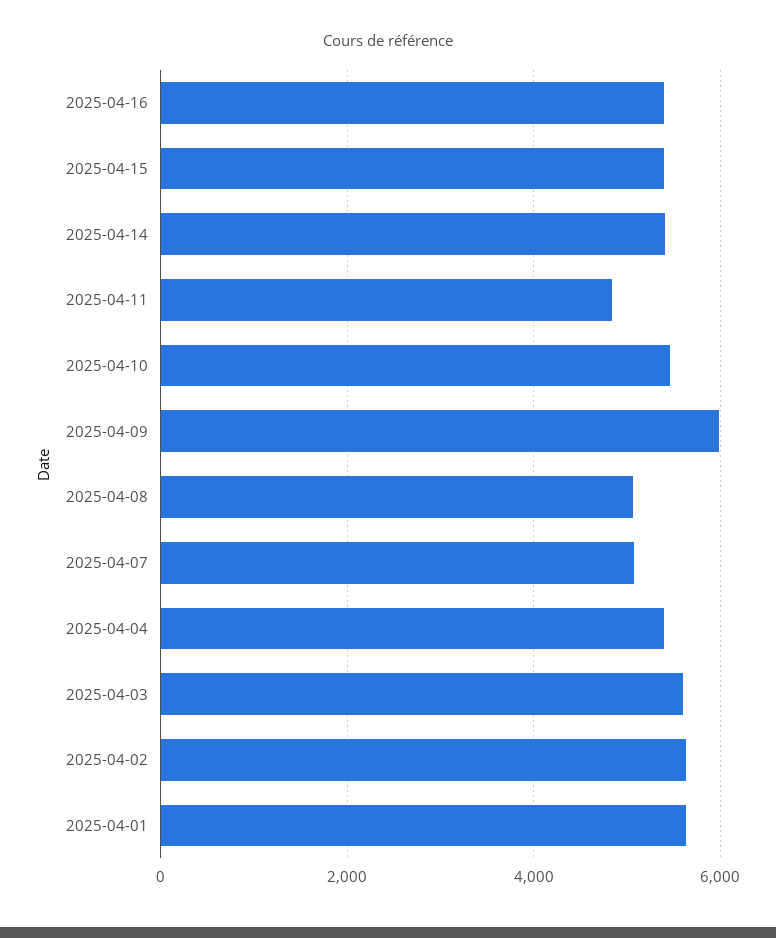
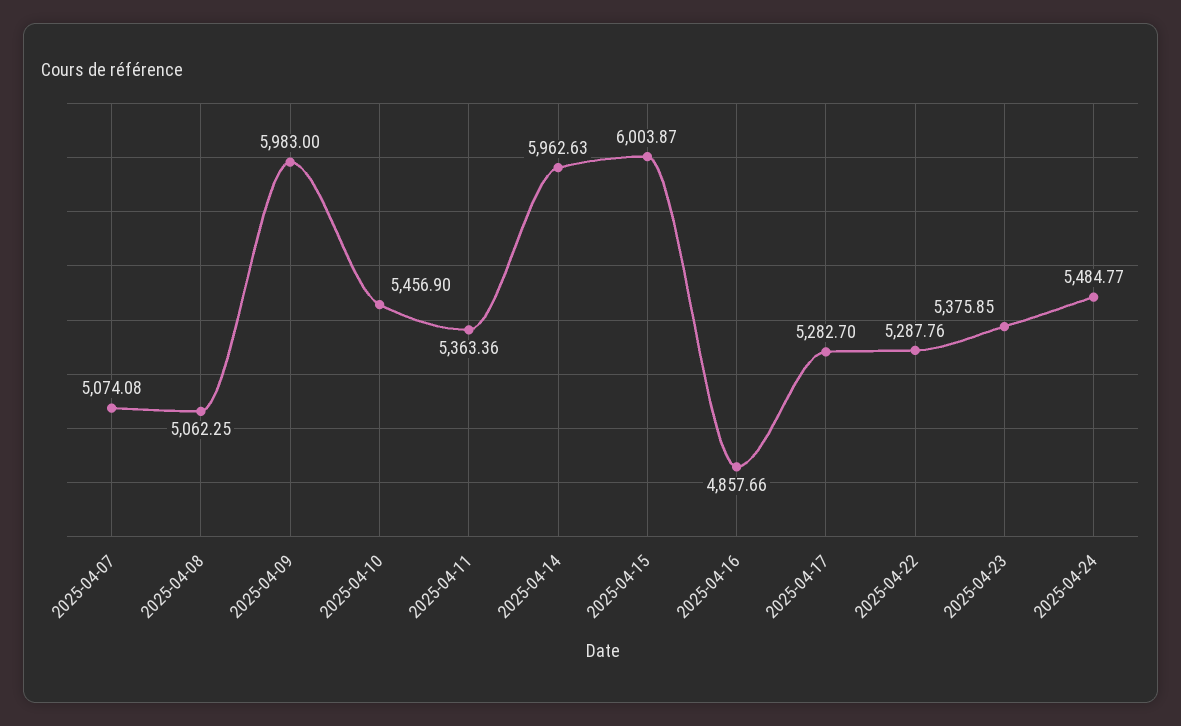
2025-04-16: 5400 -> 4857.66
2025-04-15: 5400 -> 6003.87
2025-04-14: 5400 -> 5962.63
2025-04-11: 4800 -> 5363.36
2025-04-04: 5400 -> none
2025-04-03: 5600 -> none
2025-04-02: 5600 -> none
2025-04-01: 5600 -> none
2025-04-17: none -> 5282.7
2025-04-22: none -> 5287.76
2025-04-23: none -> 5375.85
2025-04-24: none -> 5484.77

